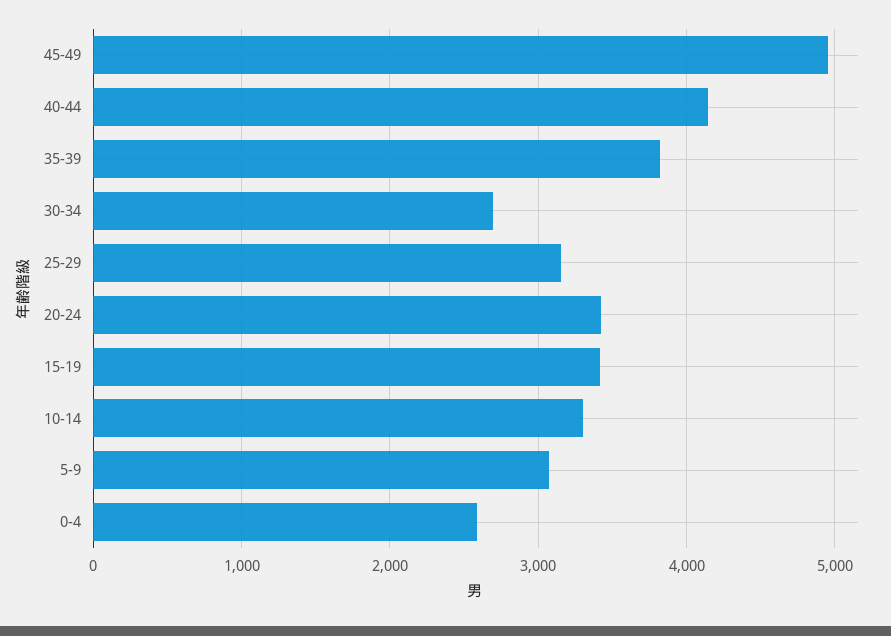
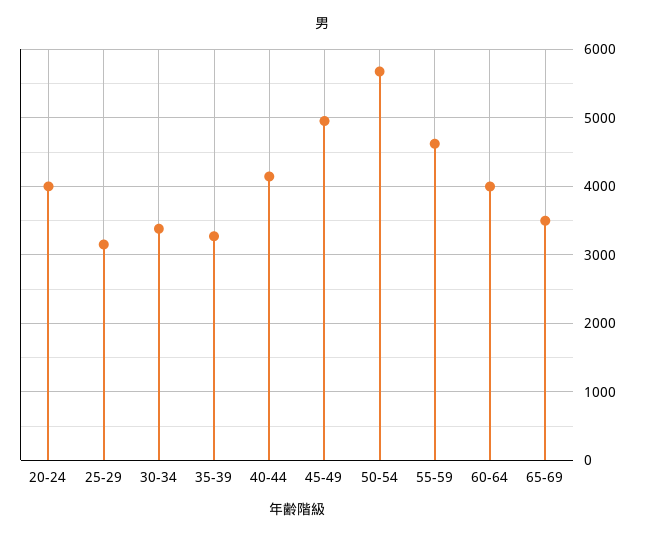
35-39: 3800 -> 3300
30-34: 2700 -> 3400
20-24: 3400 -> 4000
15-19: 3400 -> none
10-14: 3300 -> none
5-9: 3100 -> none
0-4: 2600 -> none
50-54: none -> 5700
55-59: none -> 4600
60-64: none -> 4000
65-69: none -> 3500

